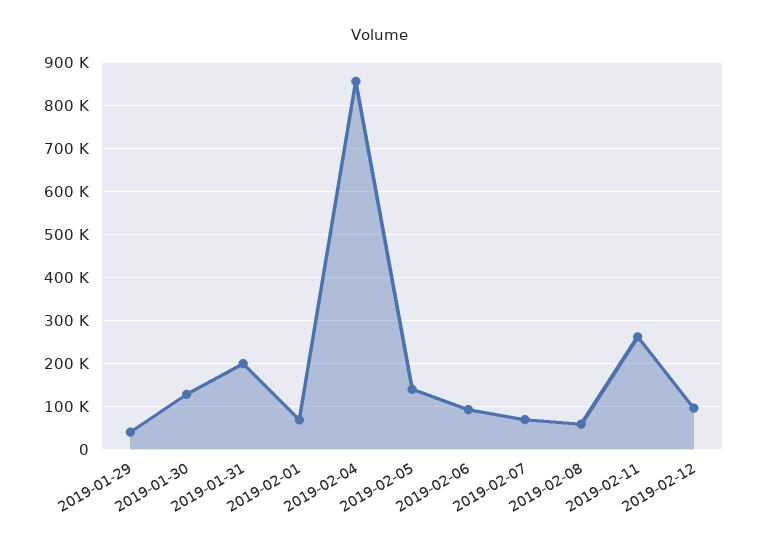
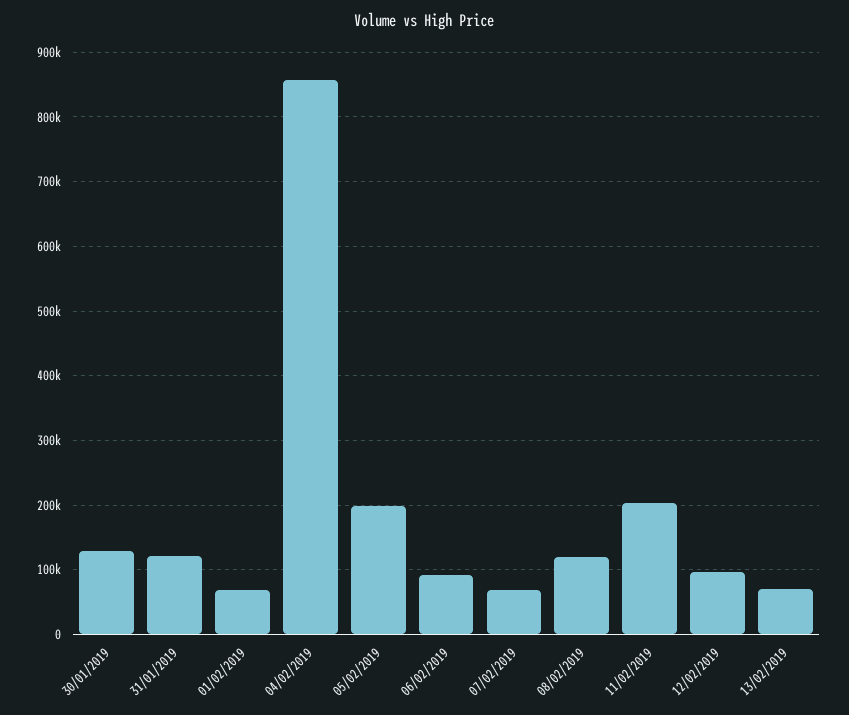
2019-01-29: 40000 -> none
2019-01-31: 200000 -> 120000
2019-02-05: 140000 -> 200000
2019-02-08: 60000 -> 120000
2019-02-11: 260000 -> 200000
13/02/2019: none -> 70000

